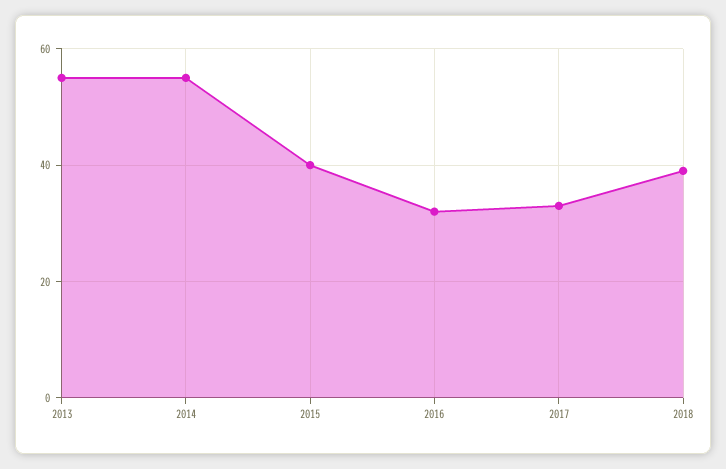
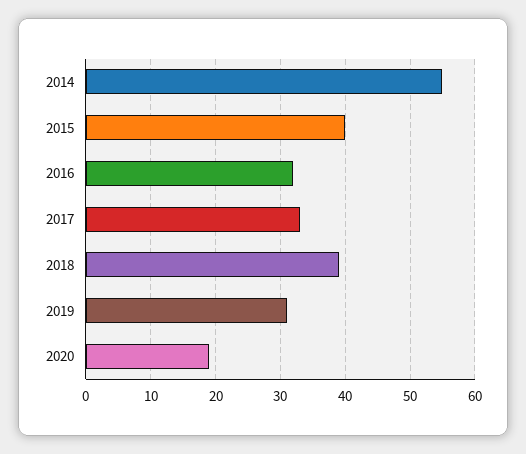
2013: 55 -> none
2019: none -> 31
2020: none -> 19

